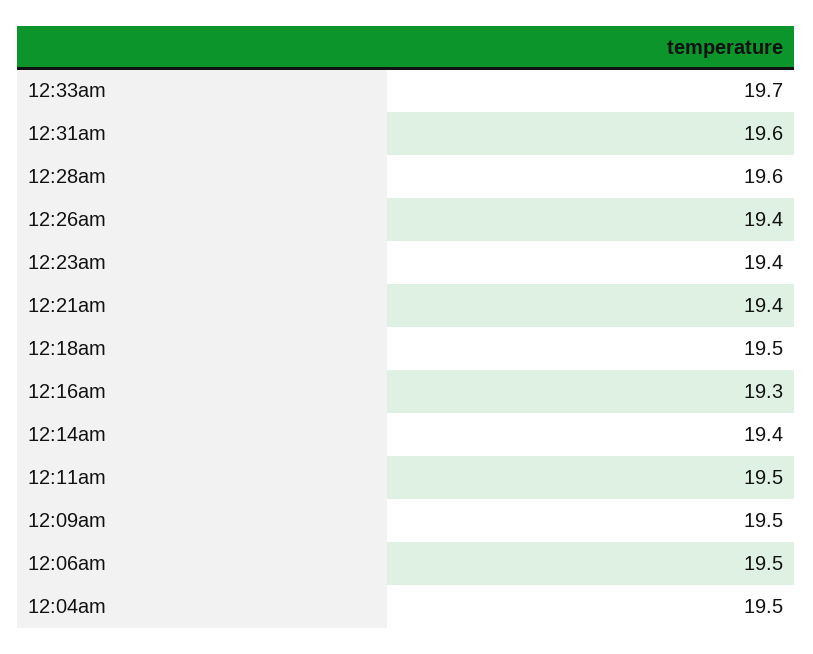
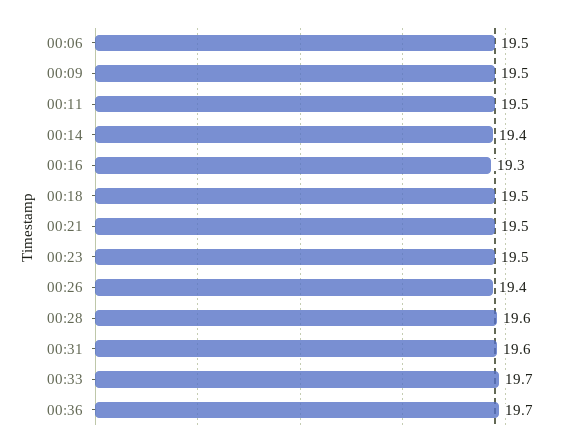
12:23am: 19.4 -> 19.5
12:21am: 19.4 -> 19.5
12:04am: 19.5 -> none
00:36: none -> 19.7

